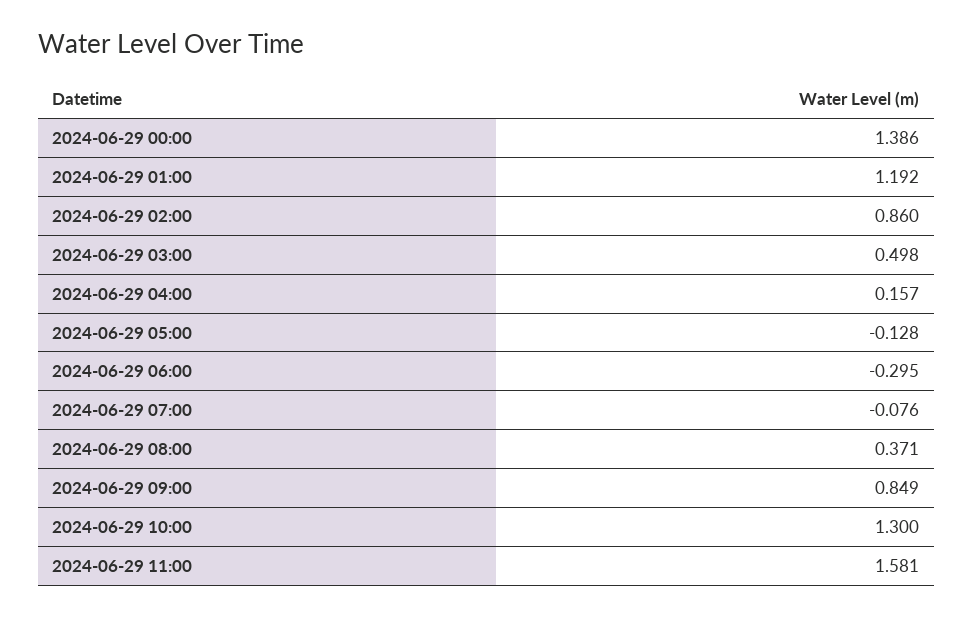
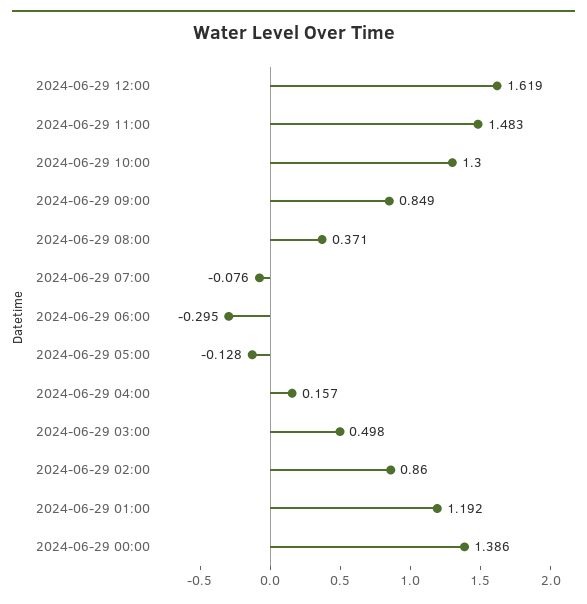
2024-06-29 11:00: 1.581 -> 1.483
2024-06-29 12:00: none -> 1.619

